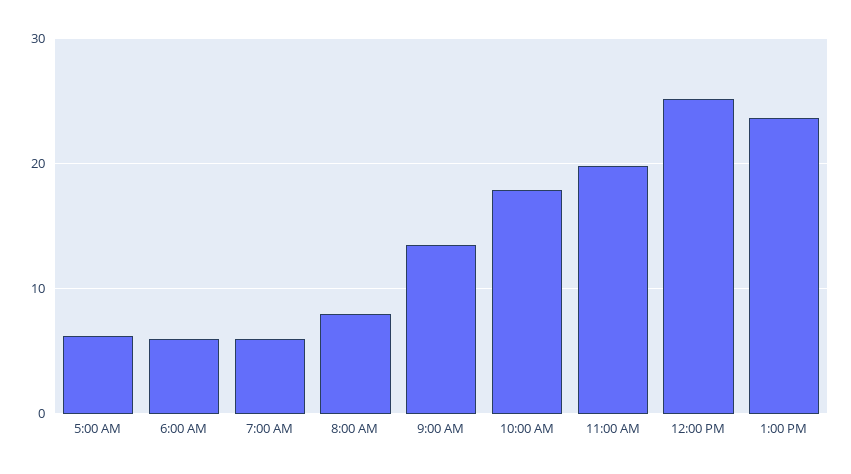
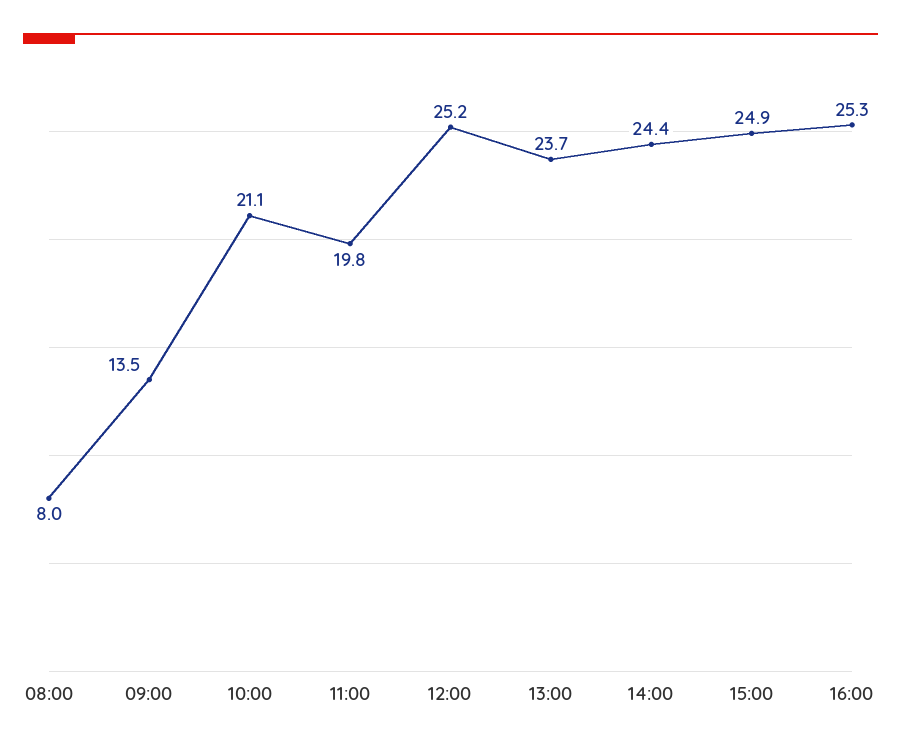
5:00 AM: 6 -> none
6:00 AM: 6 -> none
7:00 AM: 6 -> none
10:00 AM: 18 -> 21.1
14:00: none -> 24.4
15:00: none -> 24.9
16:00: none -> 25.3

